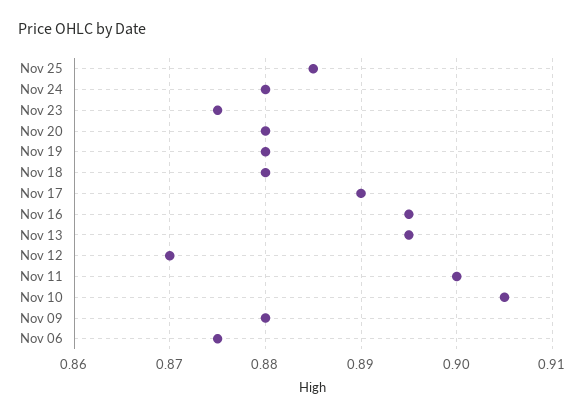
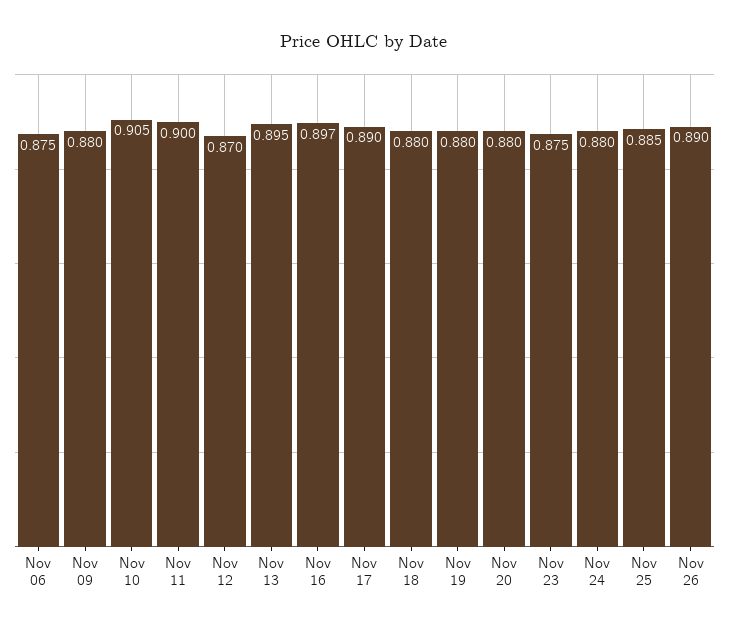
Nov 16: 0.895 -> 0.897
Nov 26: none -> 0.89

